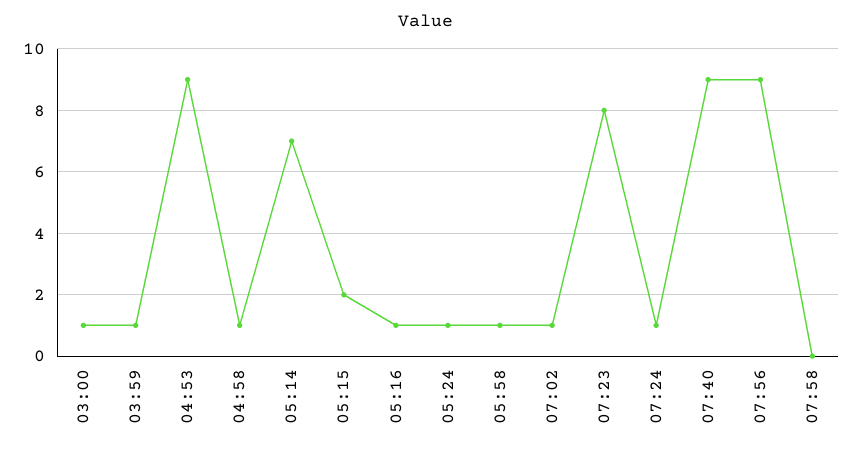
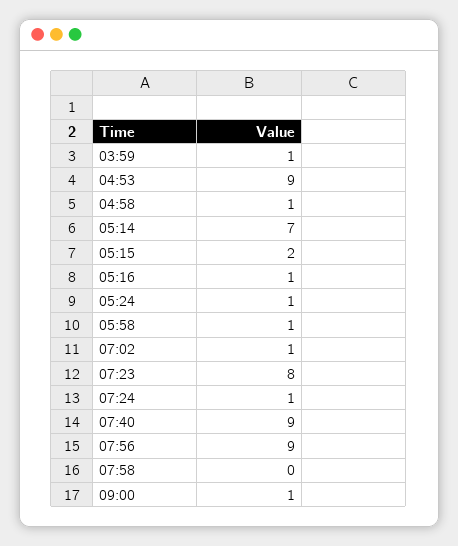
03:00: 1 -> none
09:00: none -> 1

